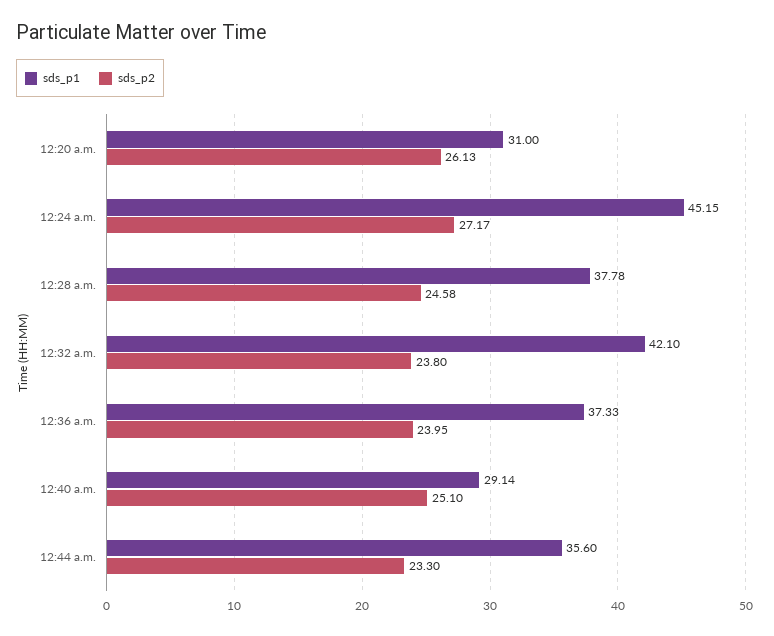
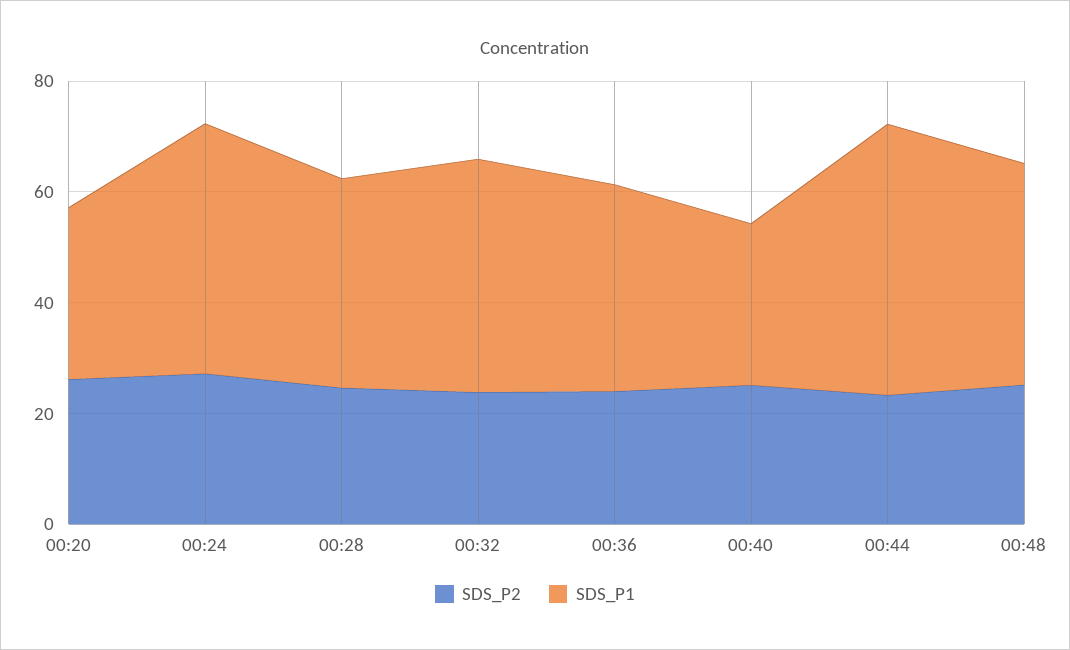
sds_p1, 12:44 a.m.: 35.6 -> 50
sds_p2, 00:48: none -> 25
sds_p1, 00:48: none -> 40

